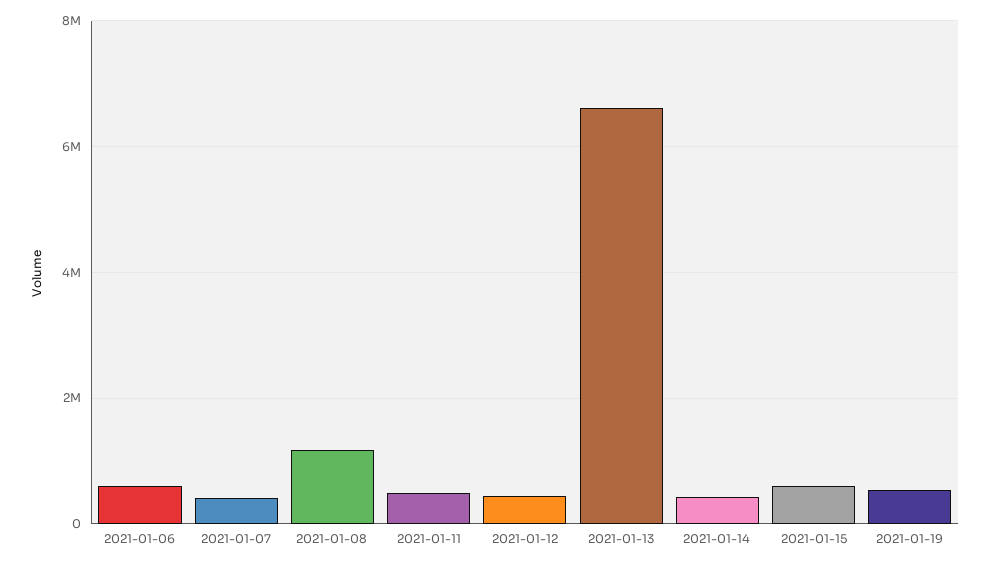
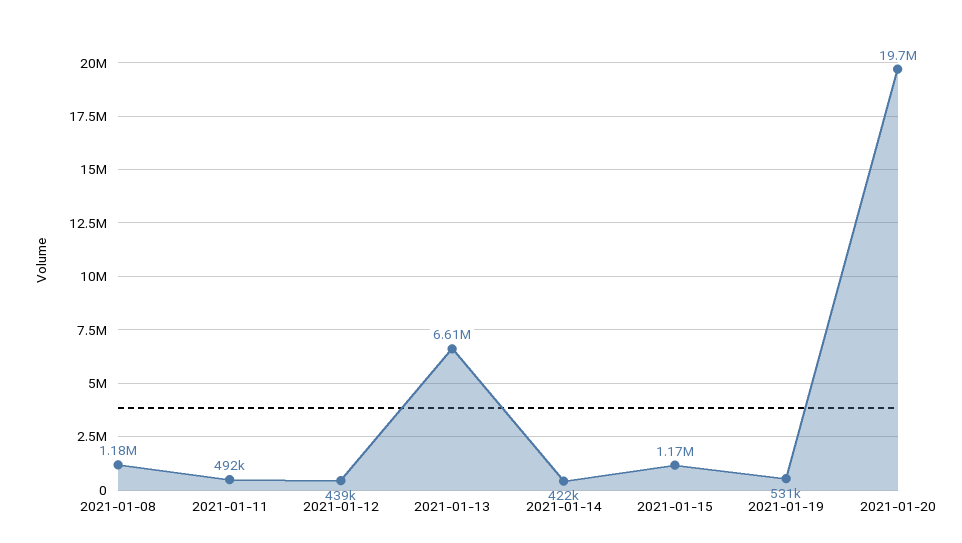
2021-01-06: 600000 -> none
2021-01-07: 400000 -> none
2021-01-15: 600000 -> 1170000
2021-01-20: none -> 19700000

